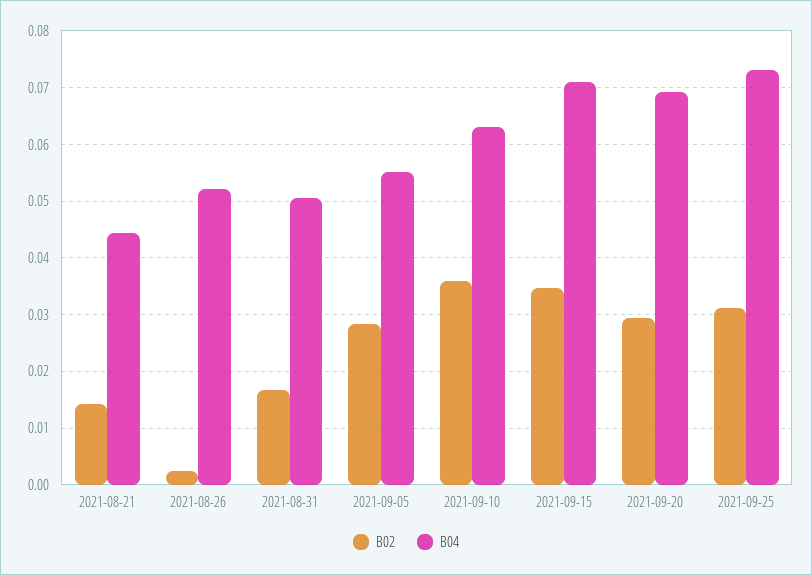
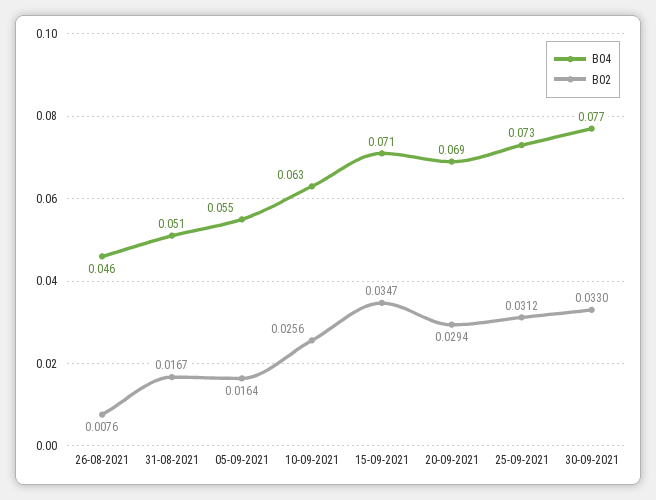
B02, 2021-08-21: 0.014 -> none
B04, 2021-08-21: 0.044 -> none
B02, 2021-08-26: 0.002 -> 0.0076
B04, 2021-08-26: 0.052 -> 0.046
B02, 2021-09-05: 0.028 -> 0.0164
B02, 2021-09-10: 0.036 -> 0.0256
B04, 30-09-2021: none -> 0.077
B02, 30-09-2021: none -> 0.033

